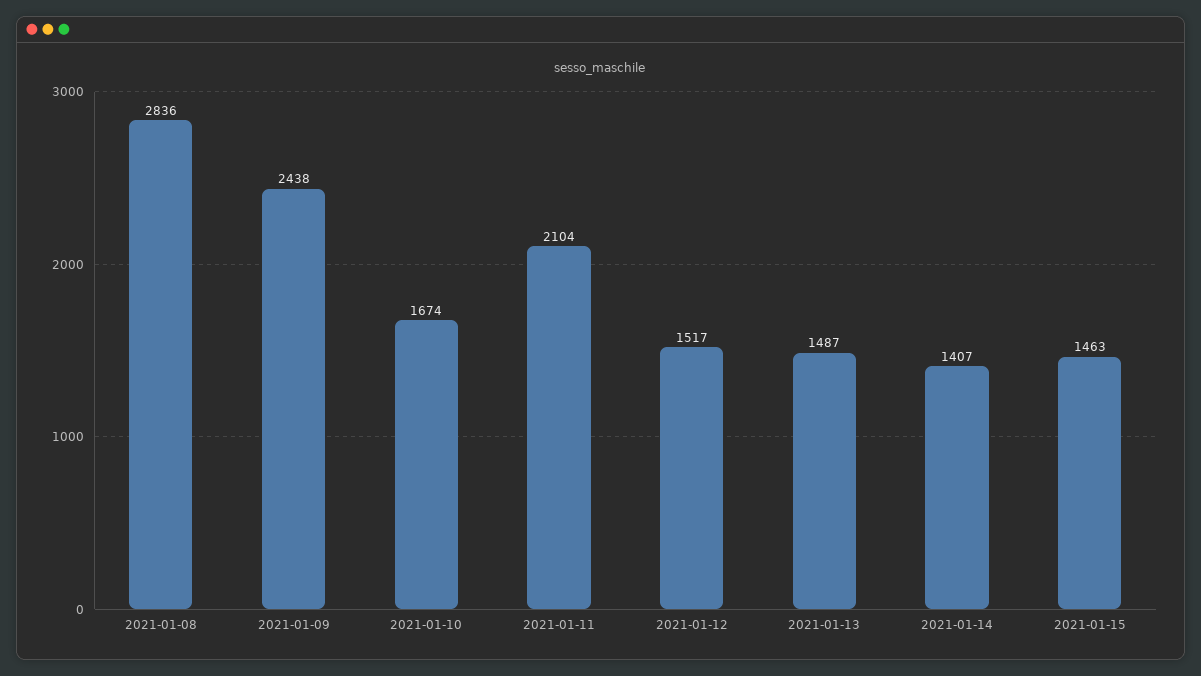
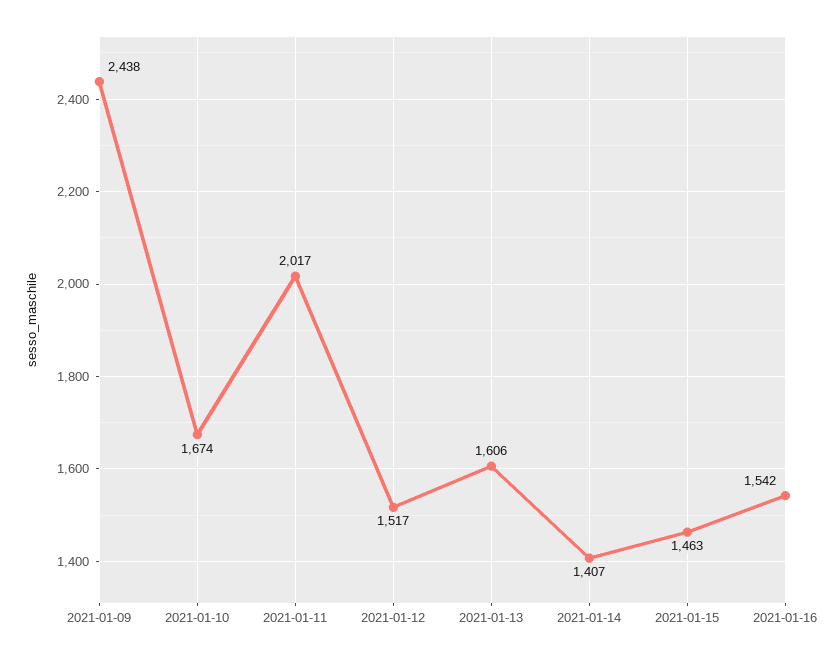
2021-01-08: 2836 -> none
2021-01-11: 2104 -> 2017
2021-01-13: 1487 -> 1606
2021-01-16: none -> 1542

